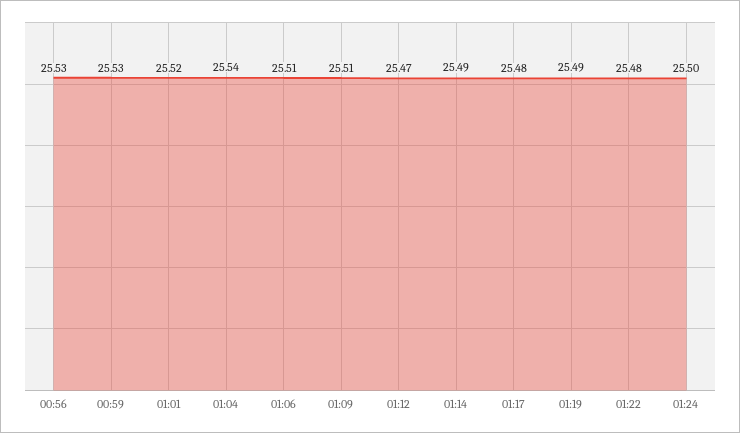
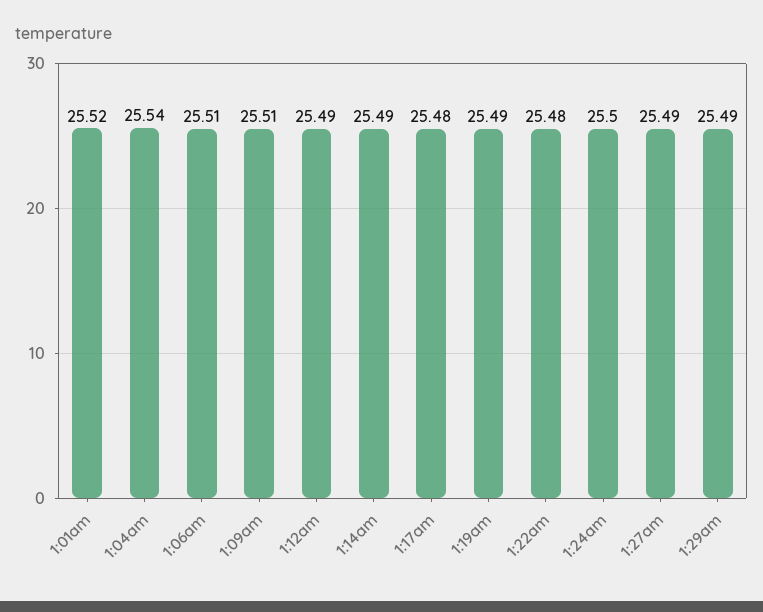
00:56: 25.53 -> none
00:59: 25.53 -> none
01:12: 25.47 -> 25.49
1:27am: none -> 25.49
1:29am: none -> 25.49

